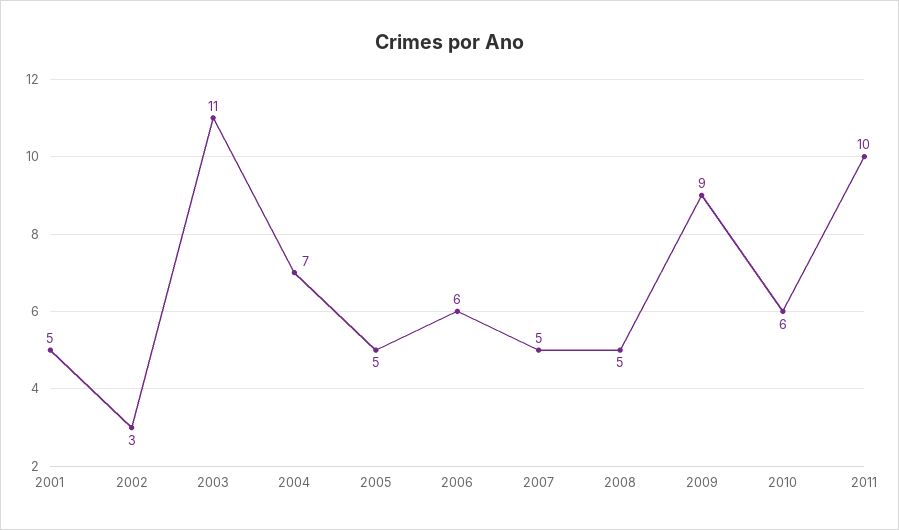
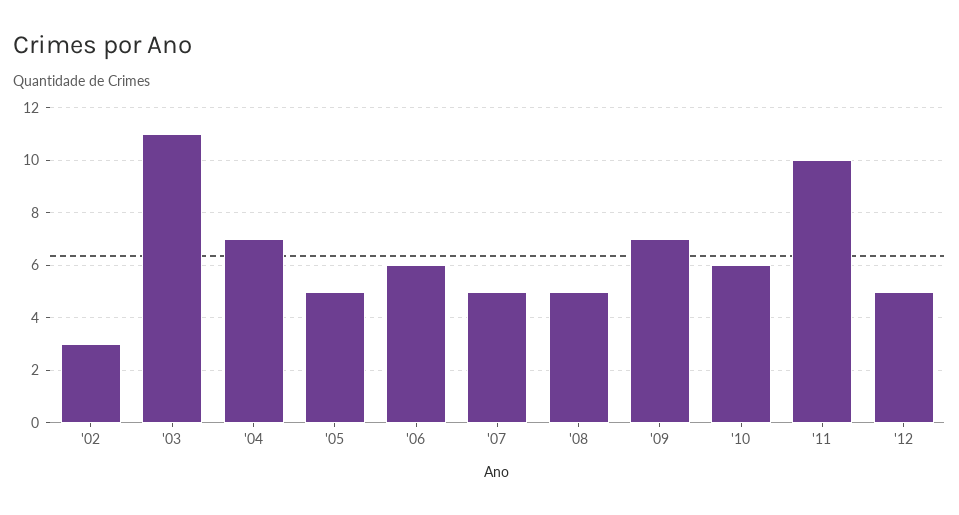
2001: 5 -> none
2009: 9 -> 7
'12: none -> 5

